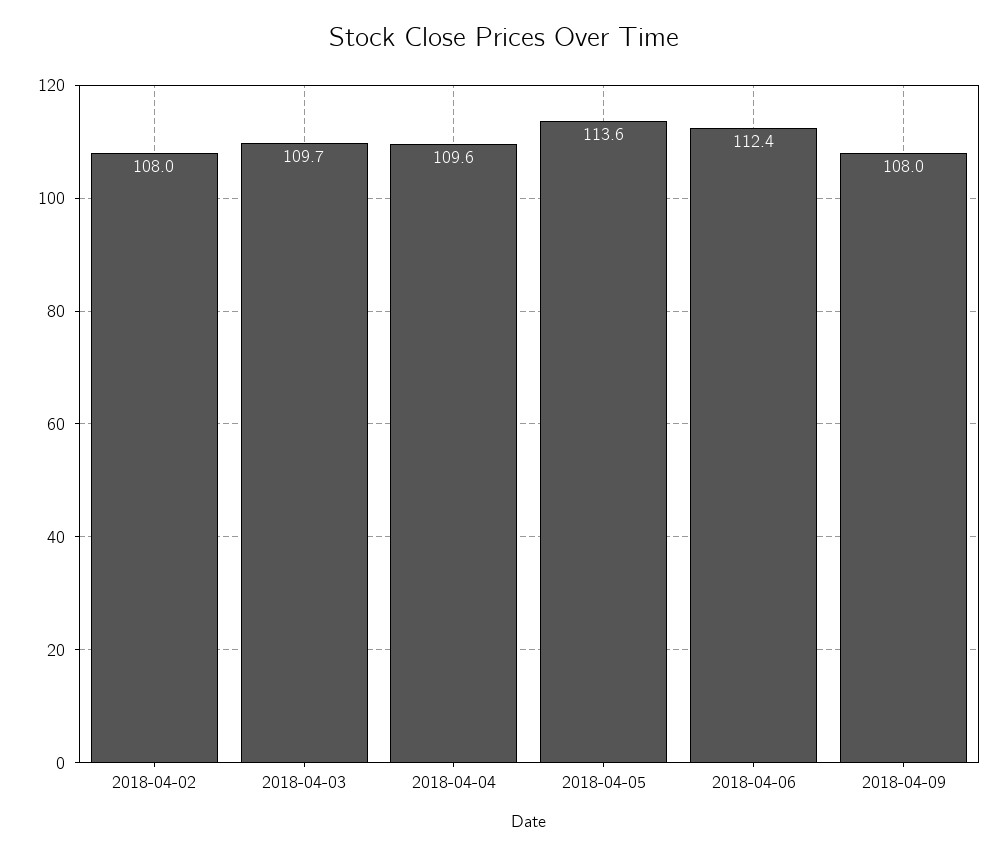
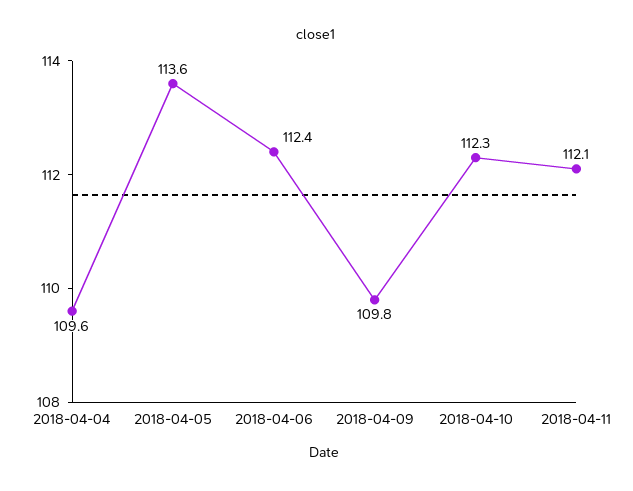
2018-04-02: 108 -> none
2018-04-03: 109.7 -> none
2018-04-09: 108 -> 109.8
2018-04-10: none -> 112.3
2018-04-11: none -> 112.1

